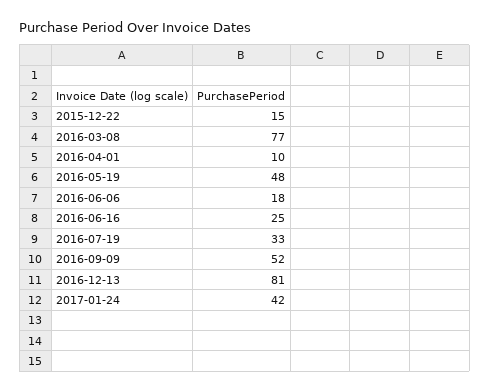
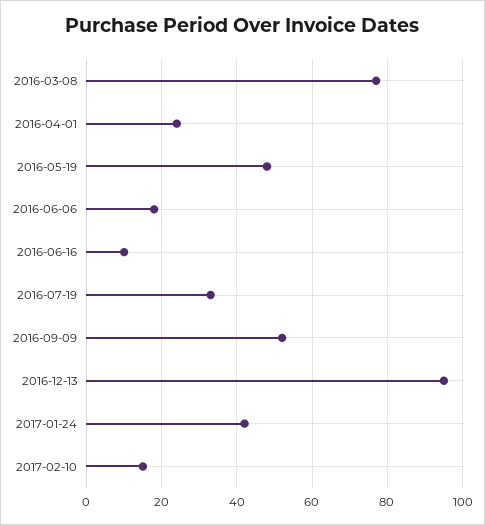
2015-12-22: 15 -> none
2016-04-01: 10 -> 25
2016-06-16: 25 -> 10
2016-12-13: 81 -> 95
2017-02-10: none -> 15

